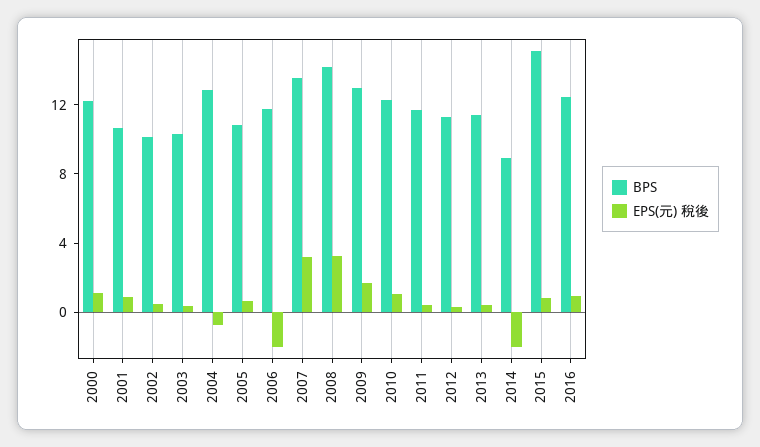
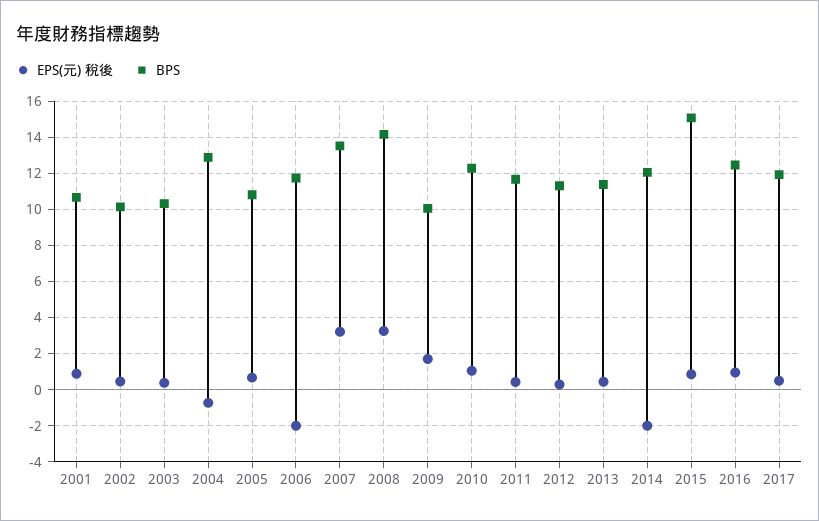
BPS, 2000: 12 -> none
EPS(元) 稅後, 2000: 1 -> none
BPS, 2009: 13 -> 10
BPS, 2014: 9 -> 12
EPS(元) 稅後, 2017: none -> 0.5
BPS, 2017: none -> 12

